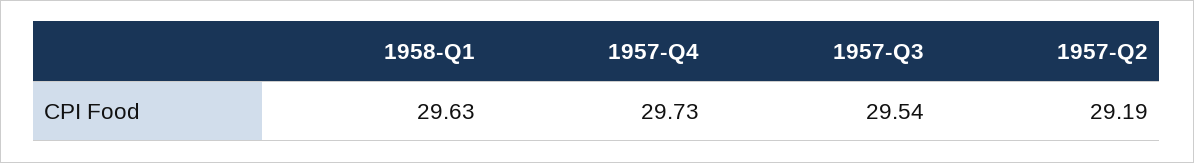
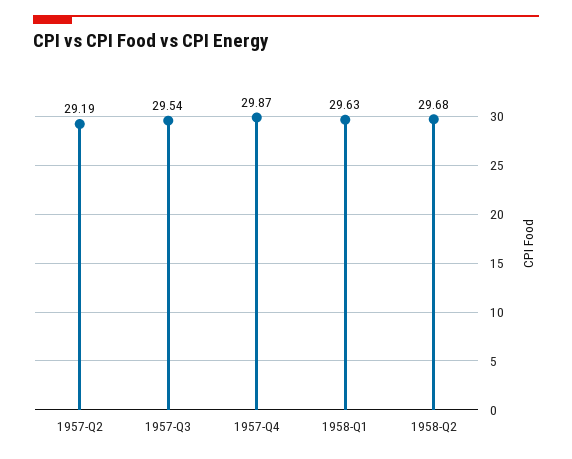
1957-Q4: 29.73 -> 29.87
1958-Q2: none -> 29.68

